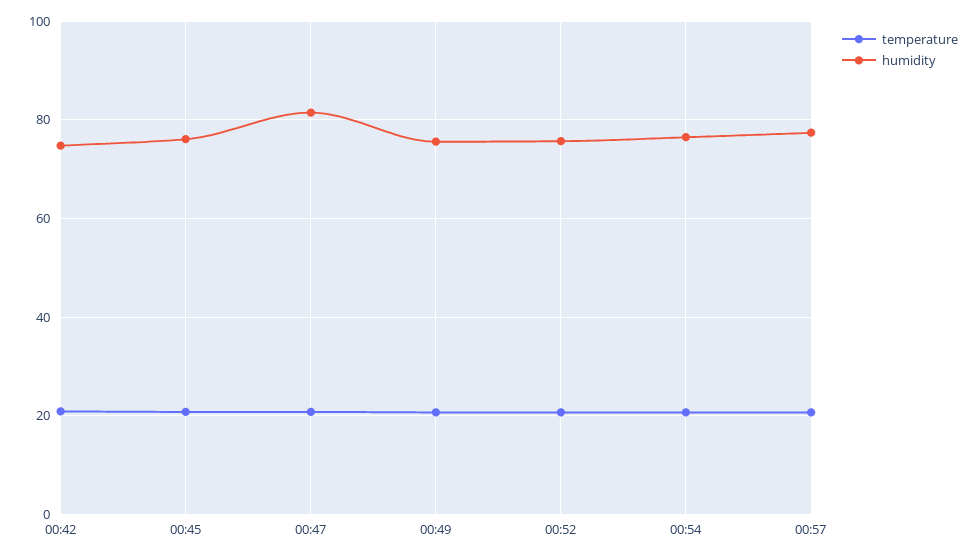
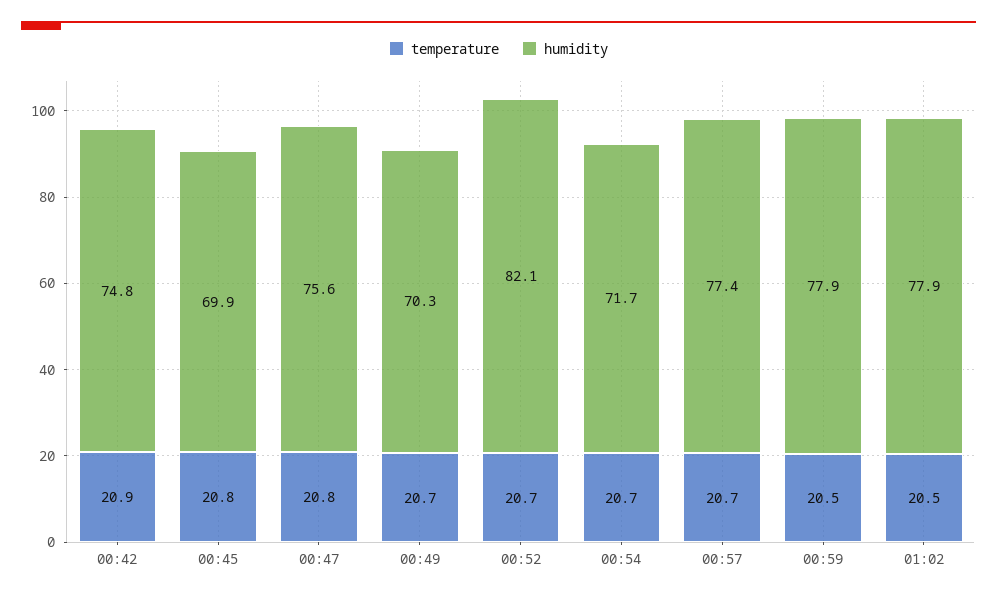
humidity, 00:45: 76 -> 69.9
humidity, 00:47: 82 -> 75.6
humidity, 00:49: 76 -> 70.3
humidity, 00:52: 76 -> 82.1
humidity, 00:54: 76 -> 71.7
temperature, 00:59: none -> 20.5
humidity, 00:59: none -> 77.9
temperature, 01:02: none -> 20.5
humidity, 01:02: none -> 77.9

